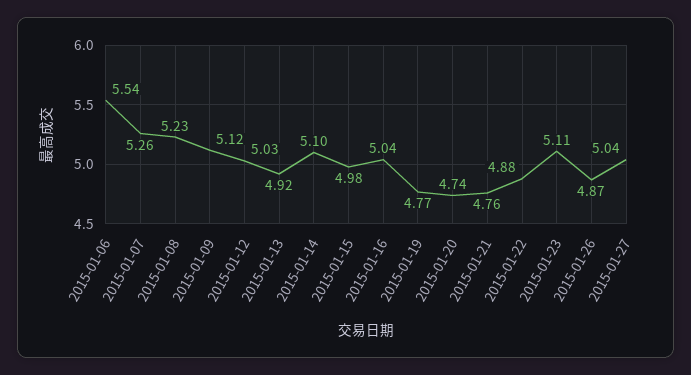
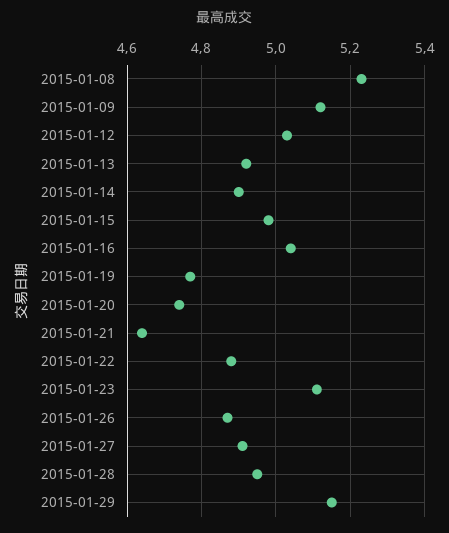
2015-01-06: 5.54 -> none
2015-01-07: 5.26 -> none
2015-01-14: 5.1 -> 4.9
2015-01-21: 4.76 -> 4.65
2015-01-27: 5.04 -> 4.9
2015-01-28: none -> 4.95
2015-01-29: none -> 5.15

